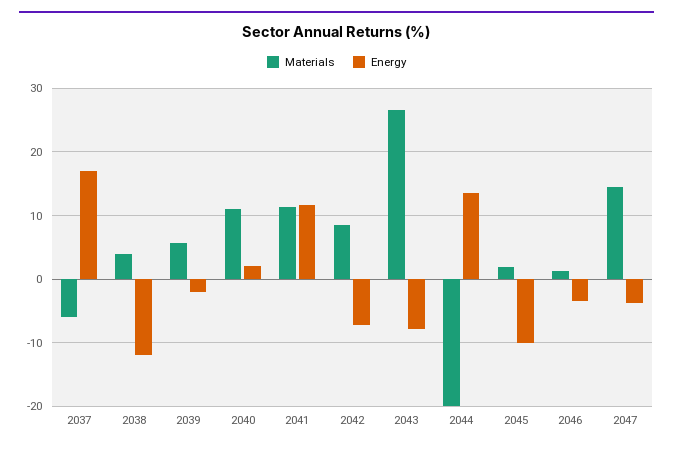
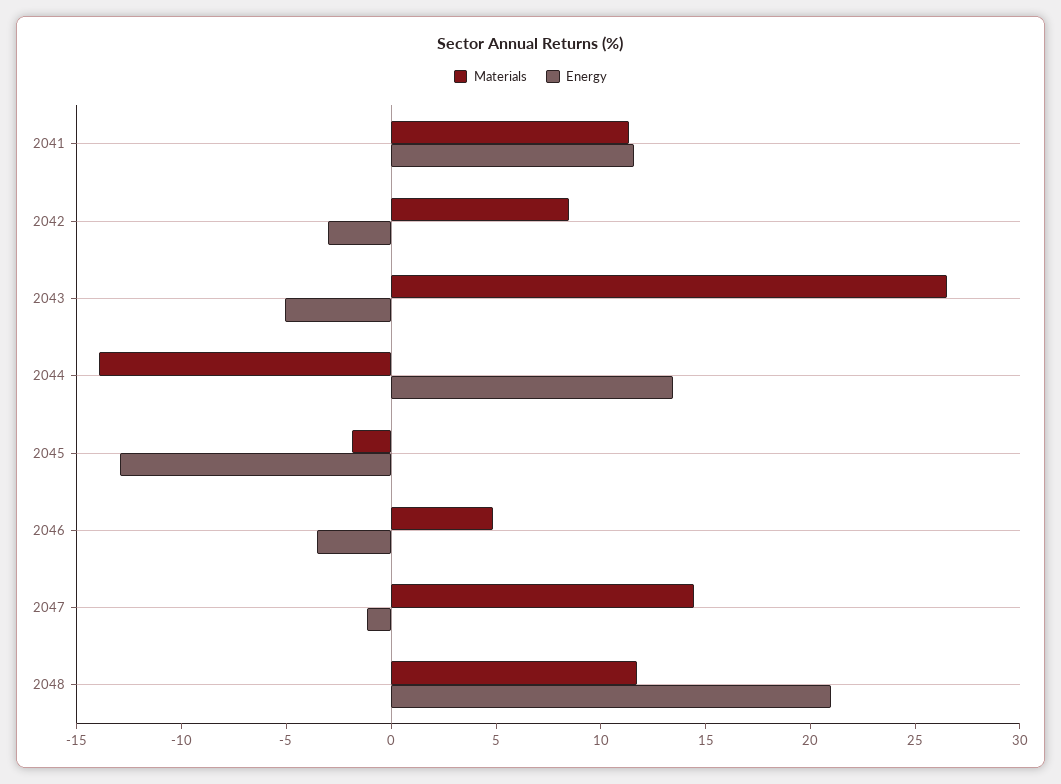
Materials, 2037: -6 -> none
Energy, 2037: 17 -> none
Materials, 2038: 4 -> none
Energy, 2038: -12 -> none
Materials, 2039: 6 -> none
Energy, 2039: -2 -> none
Materials, 2040: 11 -> none
Energy, 2040: 2 -> none
Energy, 2042: -7 -> -3
Energy, 2043: -8 -> -5
Materials, 2044: -20 -> -14
Materials, 2045: 2 -> -2
Energy, 2045: -10 -> -13
Materials, 2046: 1 -> 5
Energy, 2047: -4 -> -1
Materials, 2048: none -> 12
Energy, 2048: none -> 21

